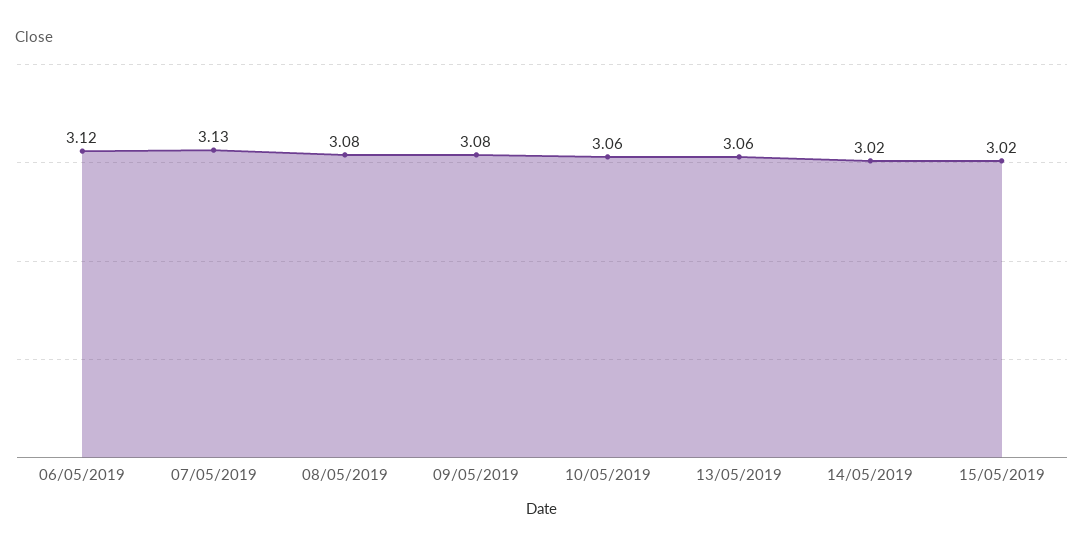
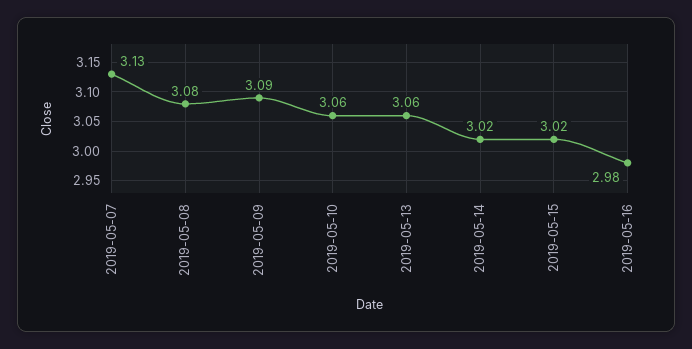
06/05/2019: 3.12 -> none
09/05/2019: 3.08 -> 3.09
2019-05-16: none -> 2.98

